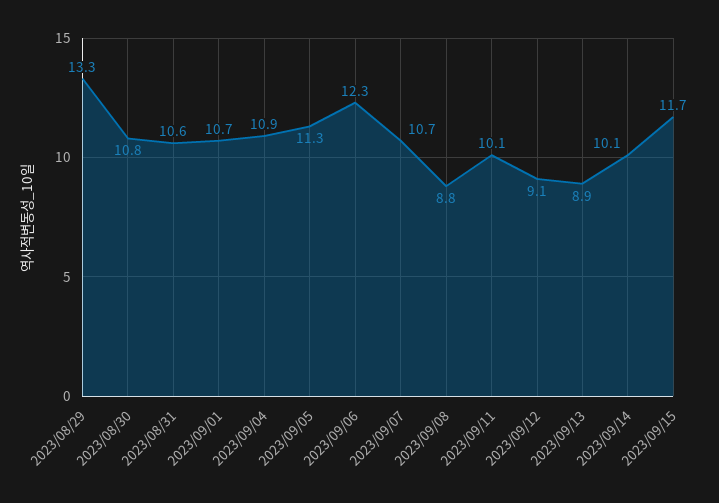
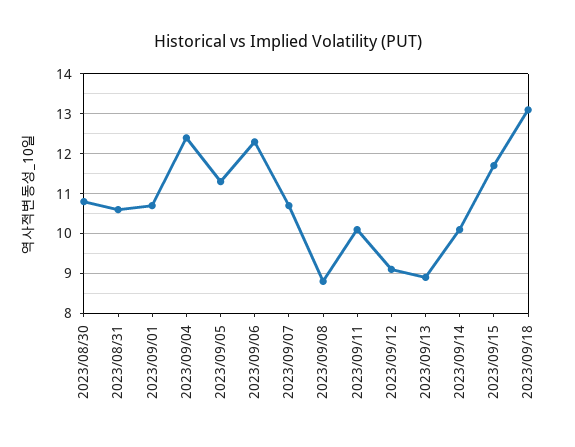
2023/08/29: 13.3 -> none
2023/09/04: 10.9 -> 12.5
2023/09/18: none -> 13

